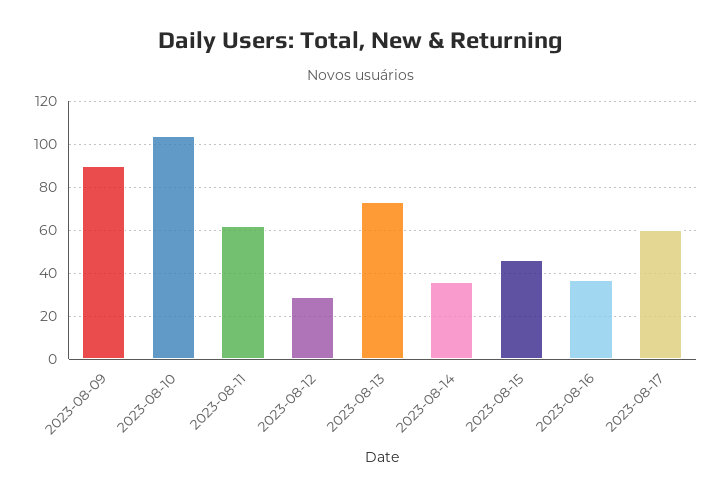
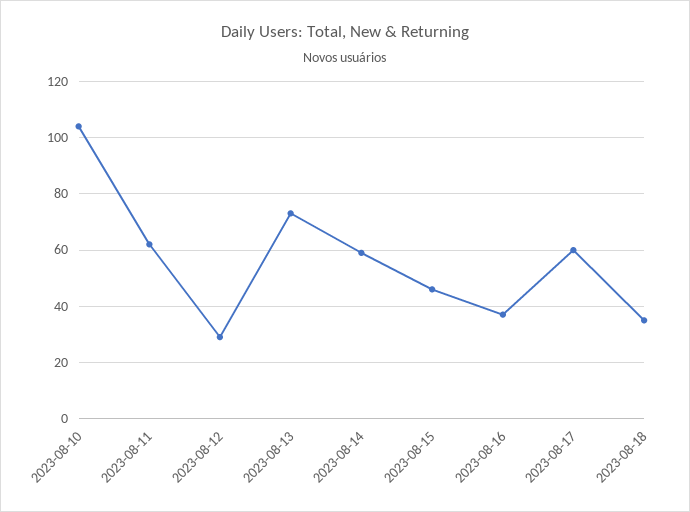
2023-08-09: 90 -> none
2023-08-14: 35 -> 60
2023-08-18: none -> 35

